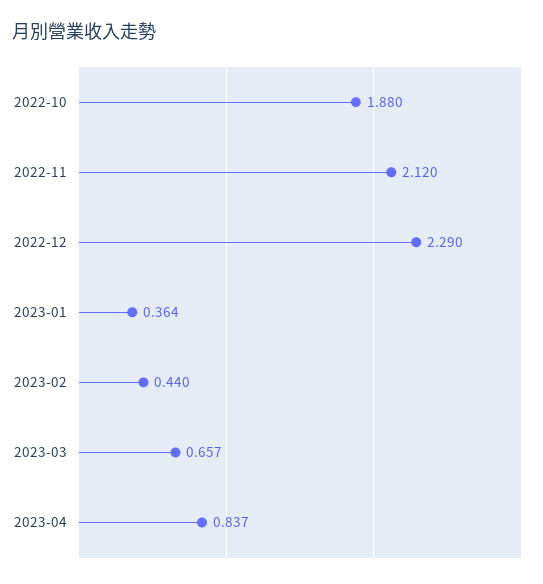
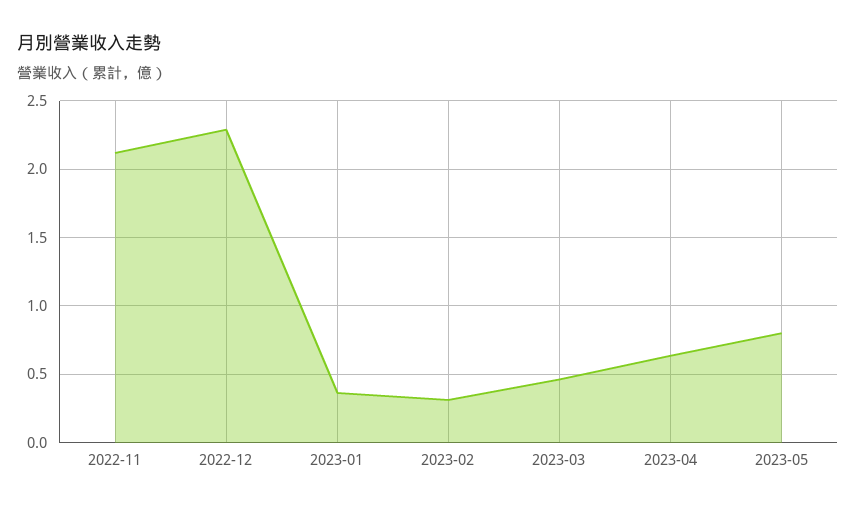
2022-10: 1.88 -> none
2023-02: 0.44 -> 0.3
2023-03: 0.657 -> 0.45
2023-04: 0.837 -> 0.65
2023-05: none -> 0.8

